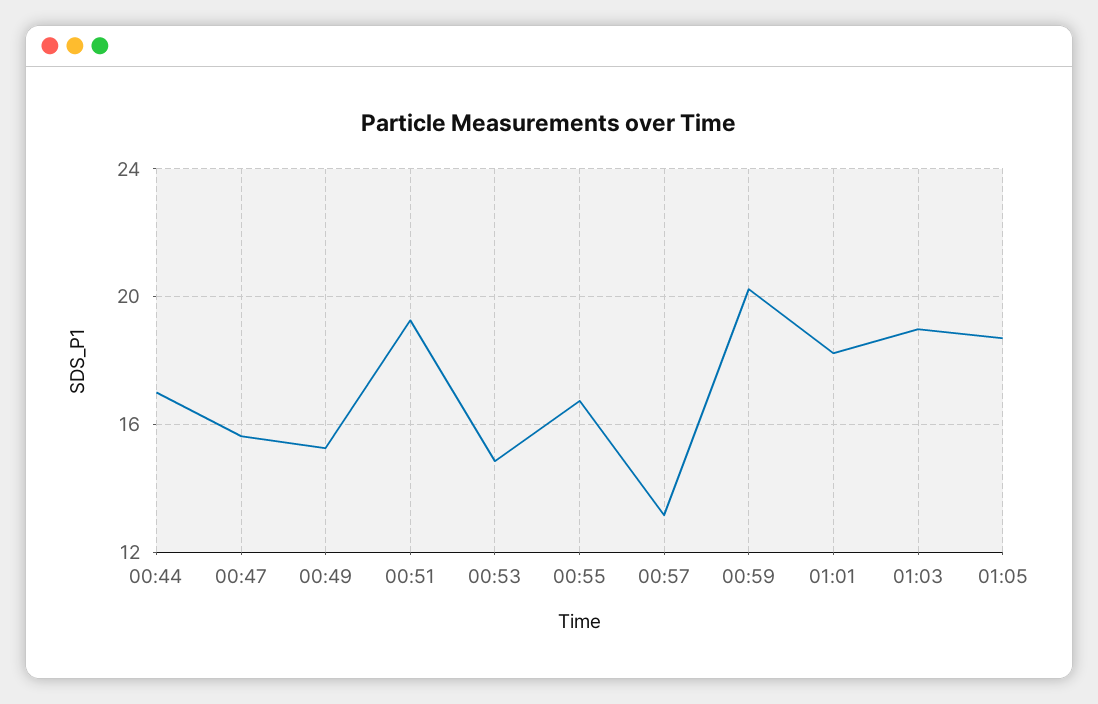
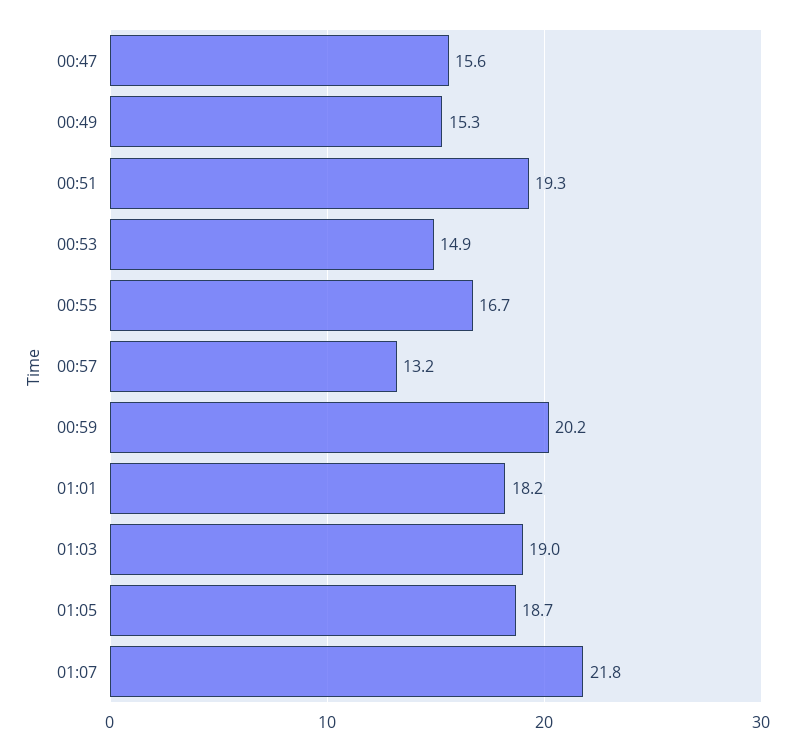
00:44: 17 -> none
01:07: none -> 21.8

